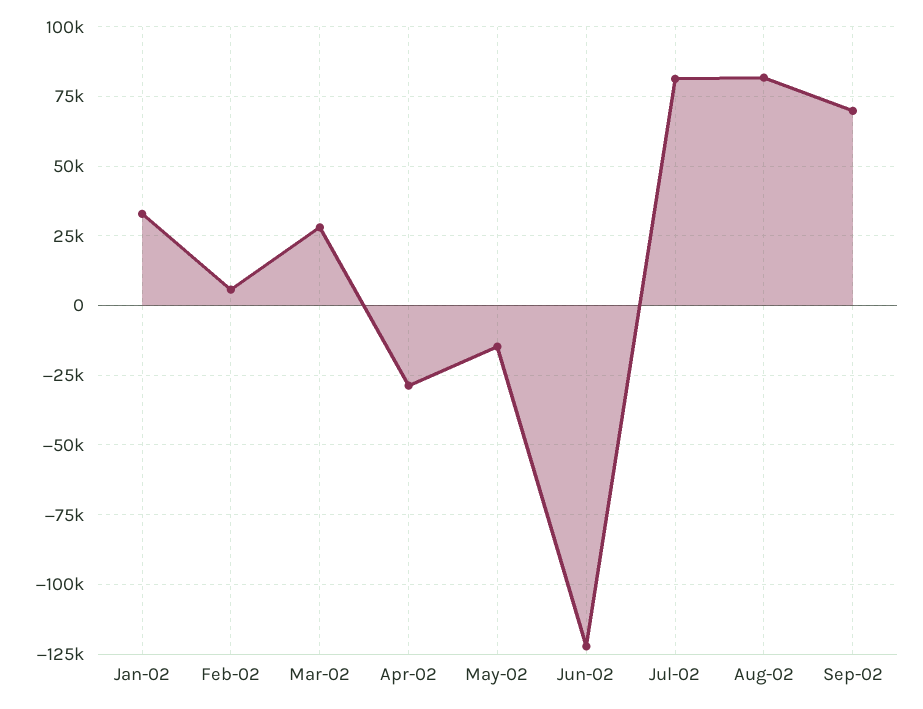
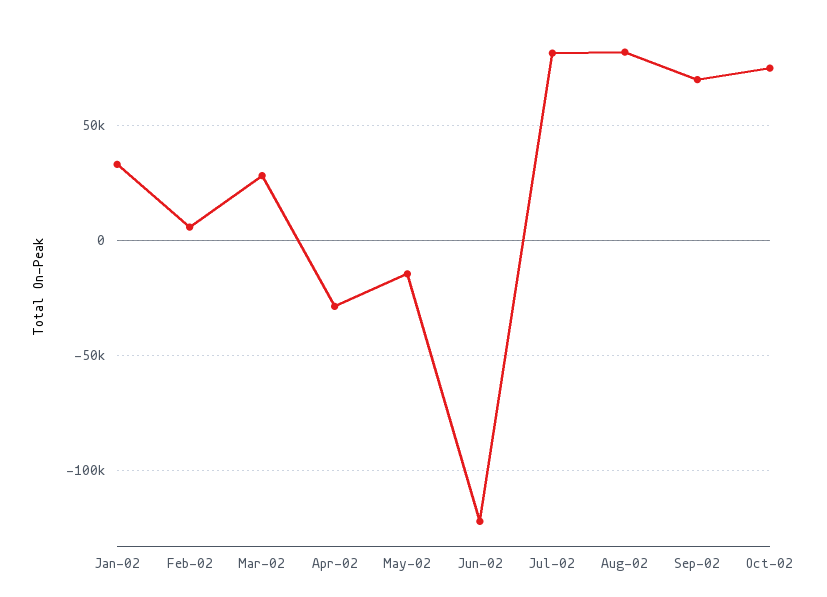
Oct-02: none -> 75000

